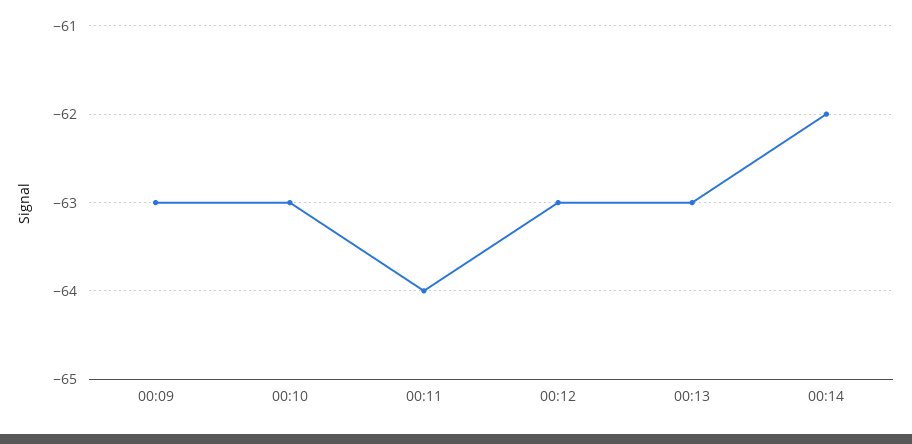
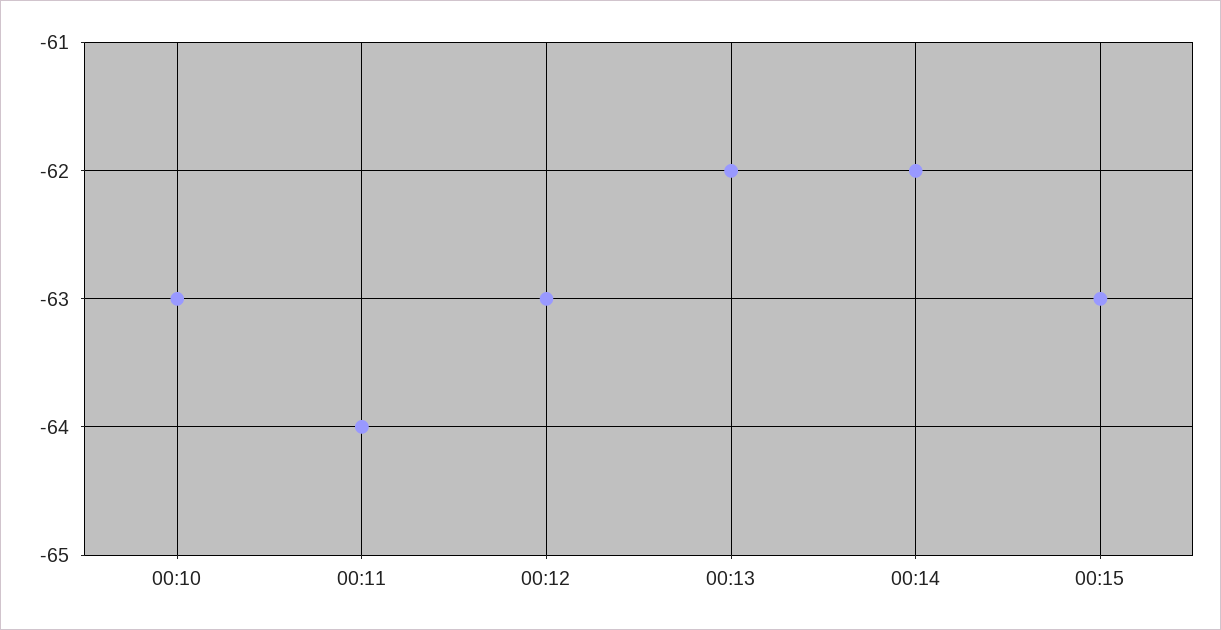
00:09: -63 -> none
00:13: -63 -> -62
00:15: none -> -63

